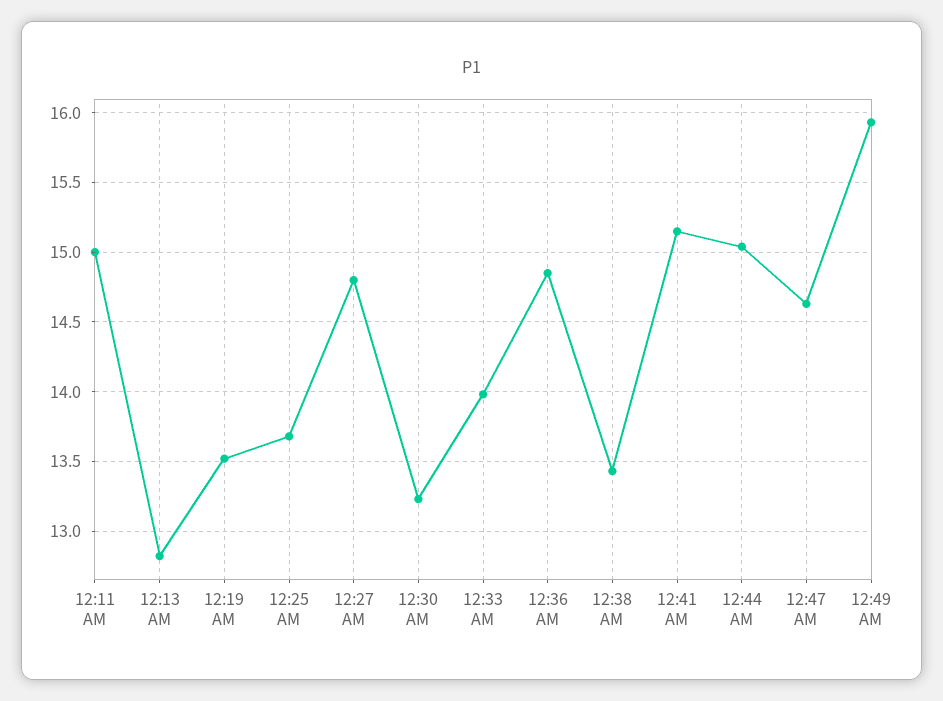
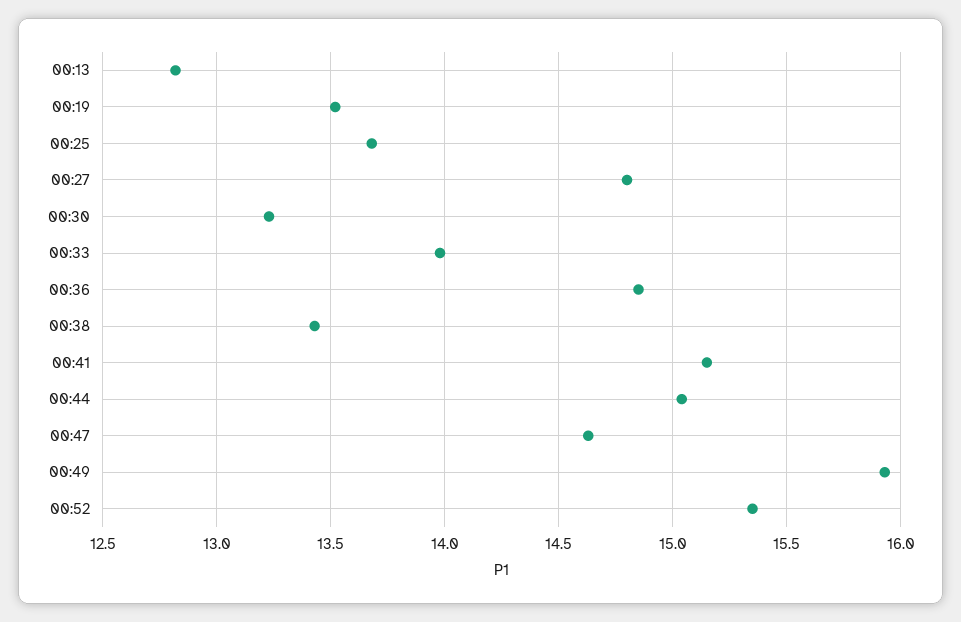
12:11 AM: 15 -> none
00:52: none -> 15.35

